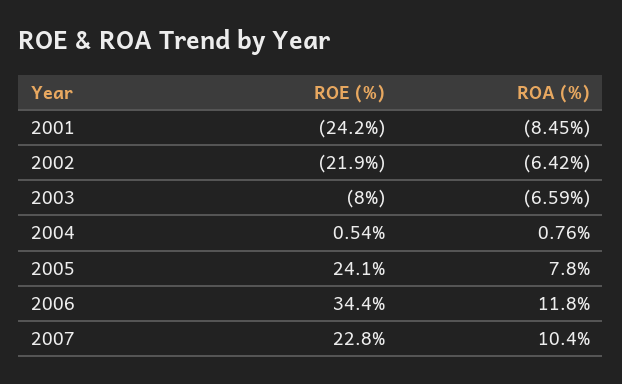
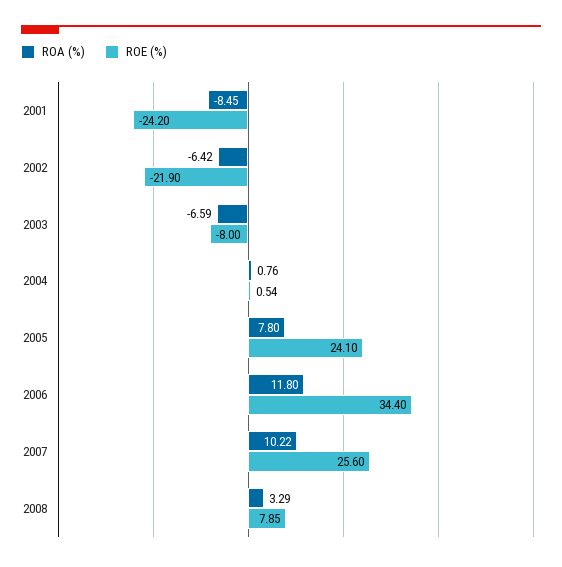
ROE (%), 2007: 22.8 -> 25.6
ROA (%), 2007: 10.4 -> 10.22
ROA (%), 2008: none -> 3.29
ROE (%), 2008: none -> 7.85

